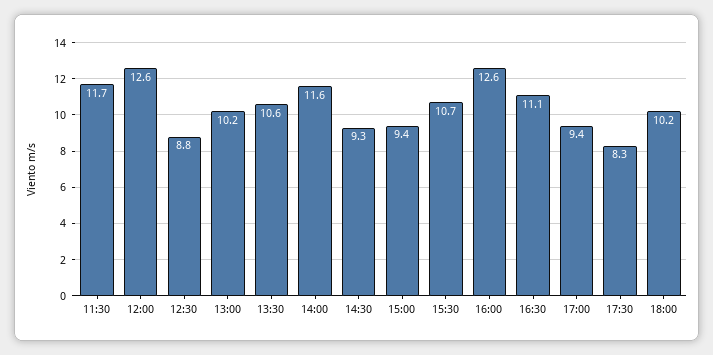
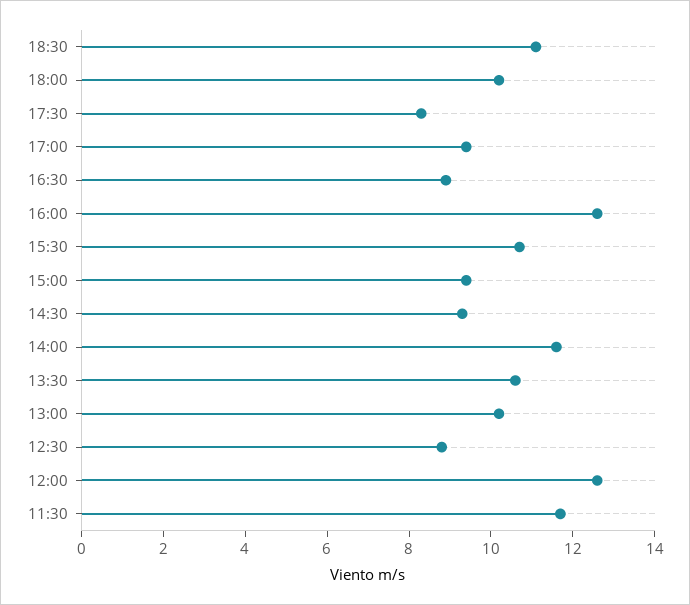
16:30: 11.1 -> 9
18:30: none -> 11

